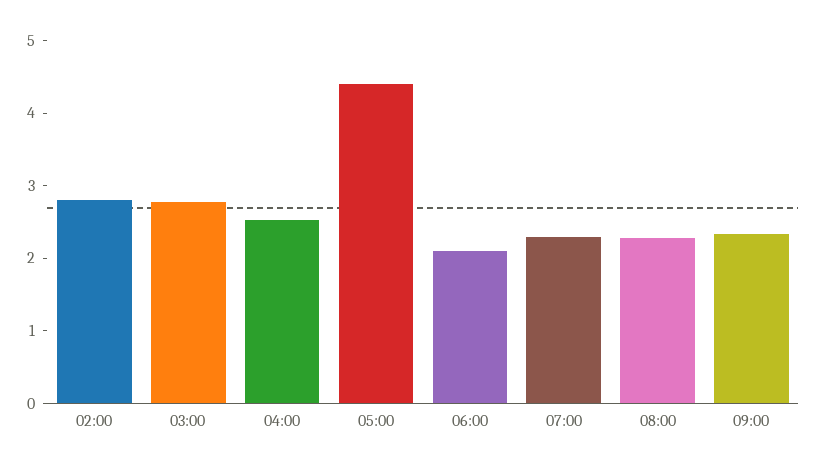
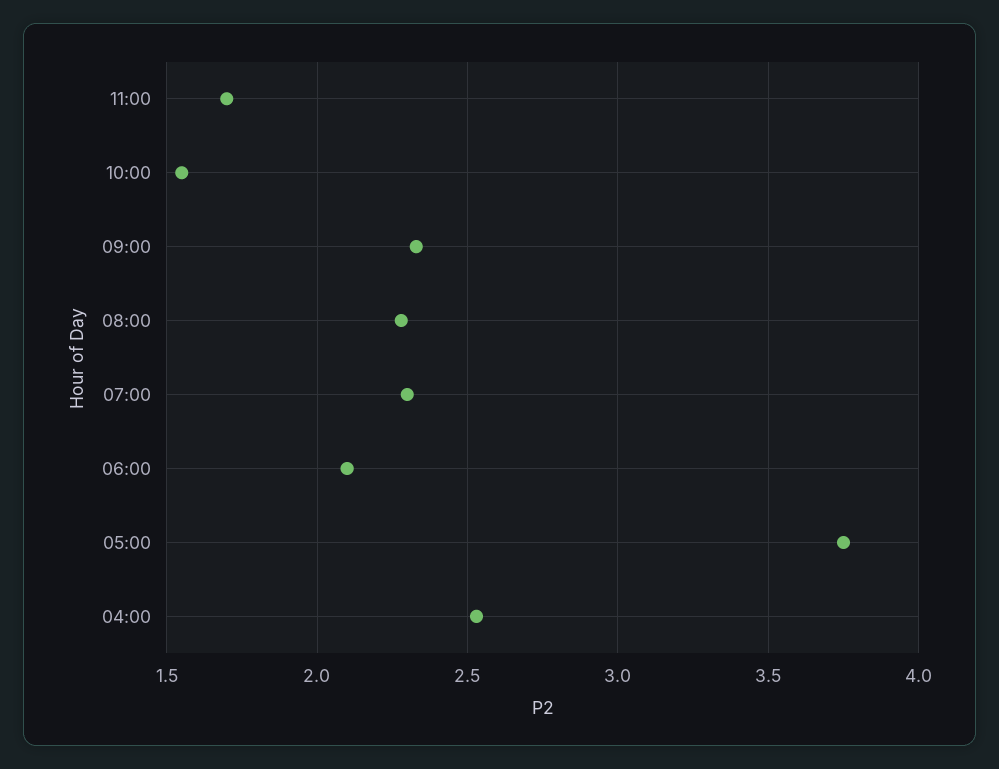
02:00: 2.8 -> none
03:00: 2.8 -> none
05:00: 4.4 -> 3.75
11:00: none -> 1.7
10:00: none -> 1.55

